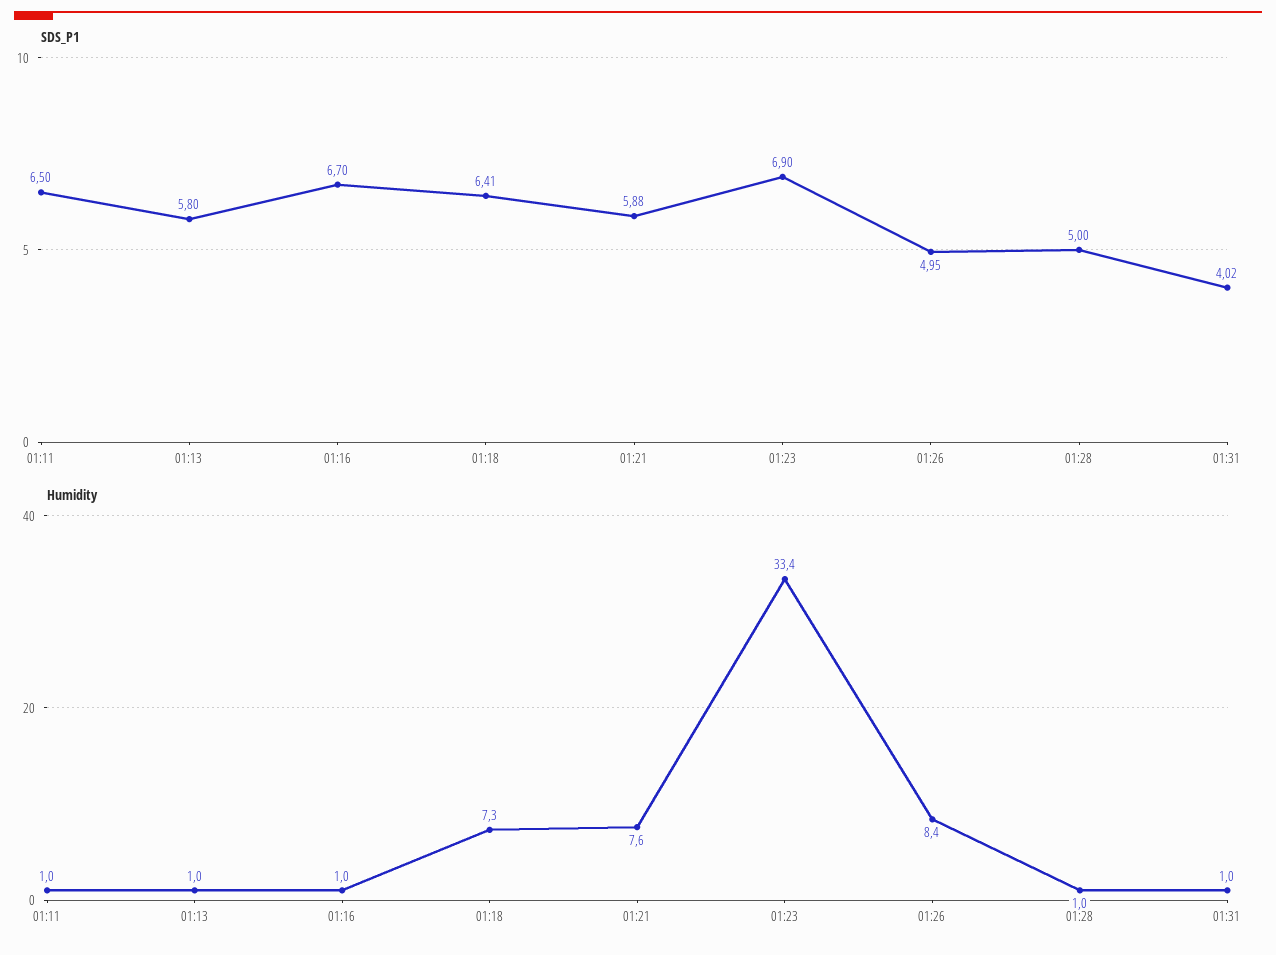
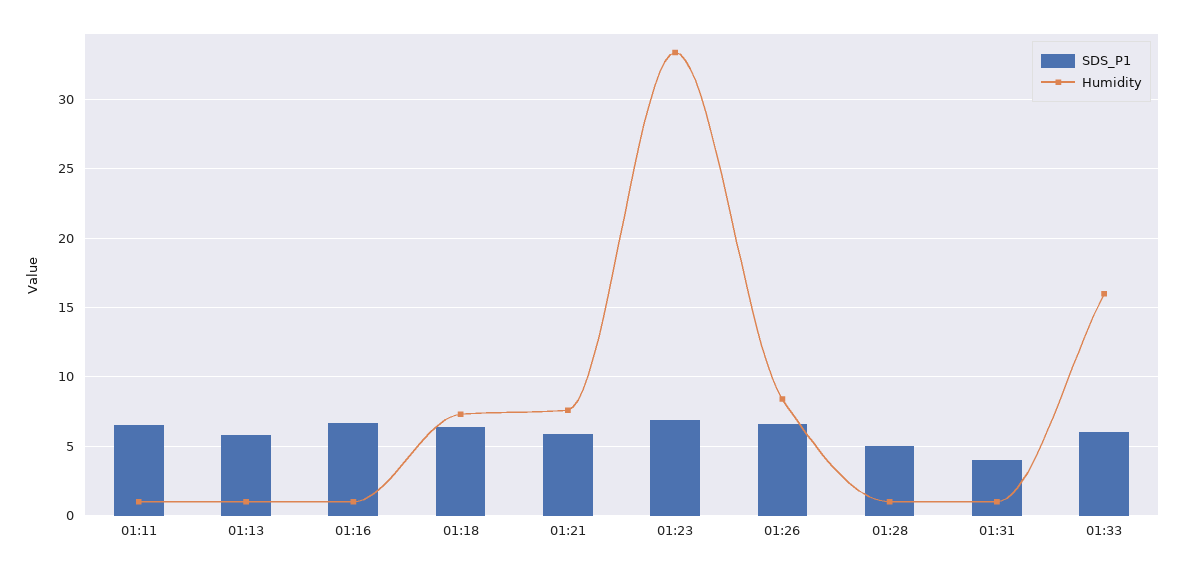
SDS_P1, 01:26: 4.95 -> 6.5
SDS_P1, 01:33: none -> 6
Humidity, 01:33: none -> 16

